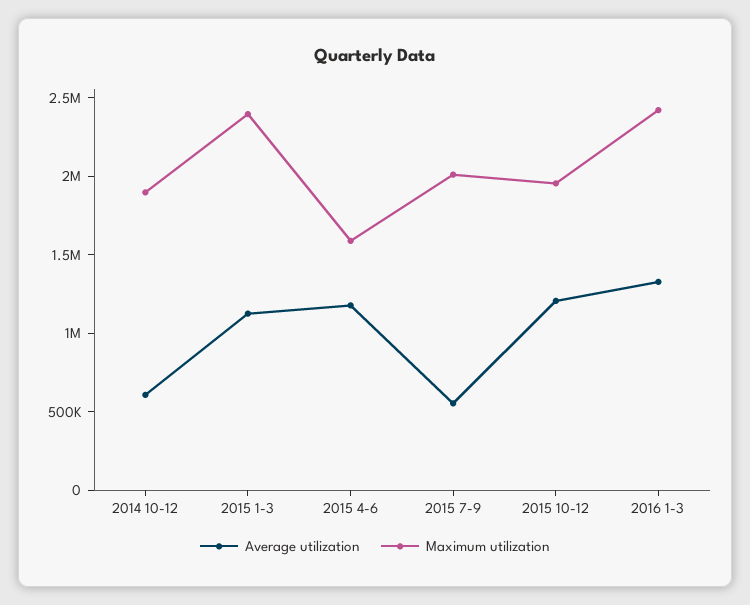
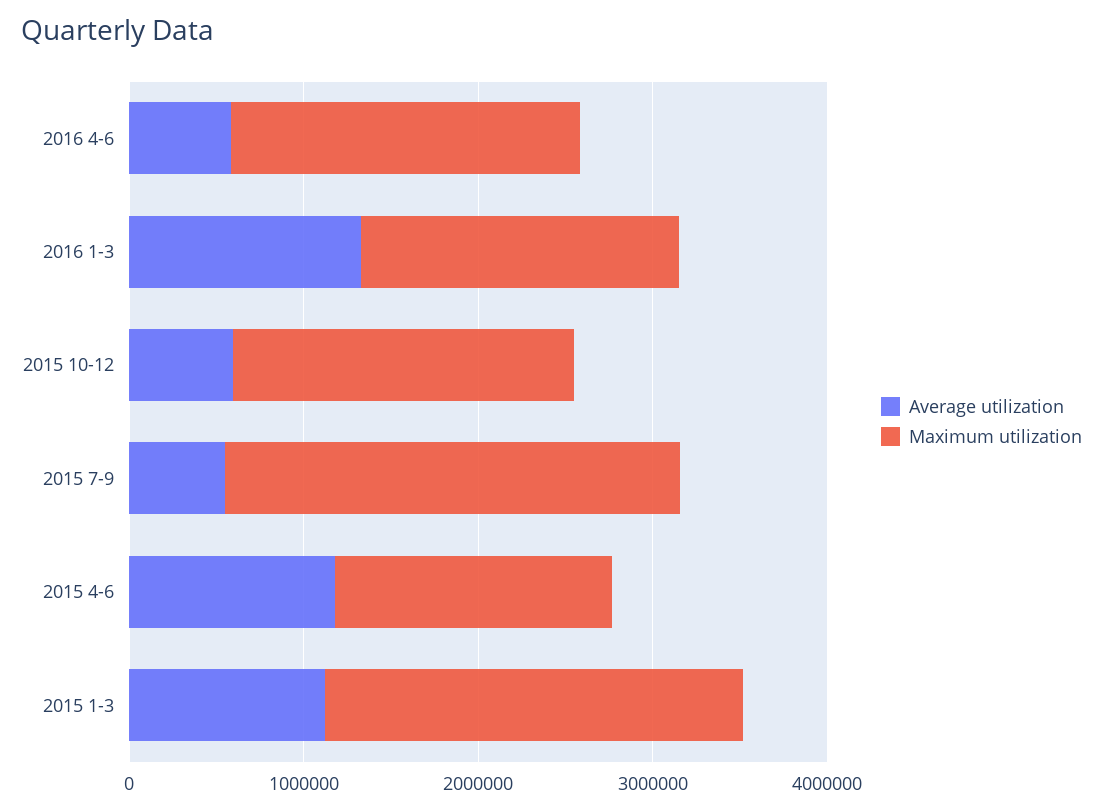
Average utilization, 2014 10-12: 600000 -> none
Maximum utilization, 2014 10-12: 1900000 -> none
Maximum utilization, 2015 7-9: 2000000 -> 2600000
Average utilization, 2015 10-12: 1200000 -> 600000
Maximum utilization, 2016 1-3: 2400000 -> 1800000
Average utilization, 2016 4-6: none -> 600000
Maximum utilization, 2016 4-6: none -> 2000000

